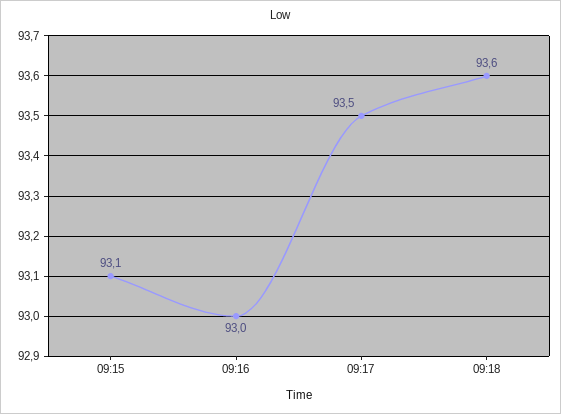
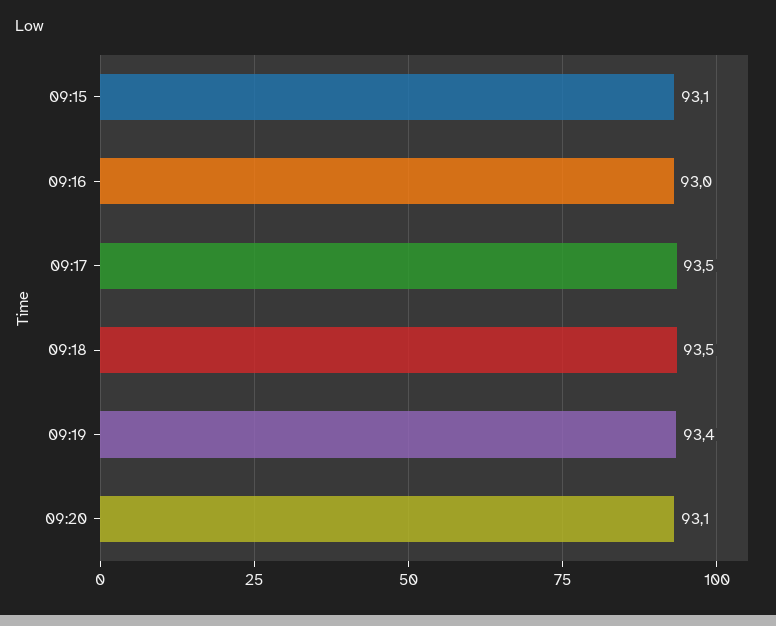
09:18: 93.6 -> 93.5
09:19: none -> 93.4
09:20: none -> 93.1

